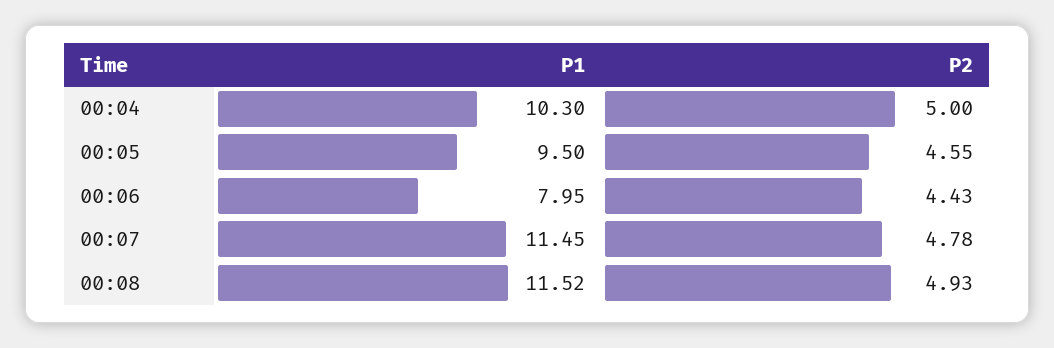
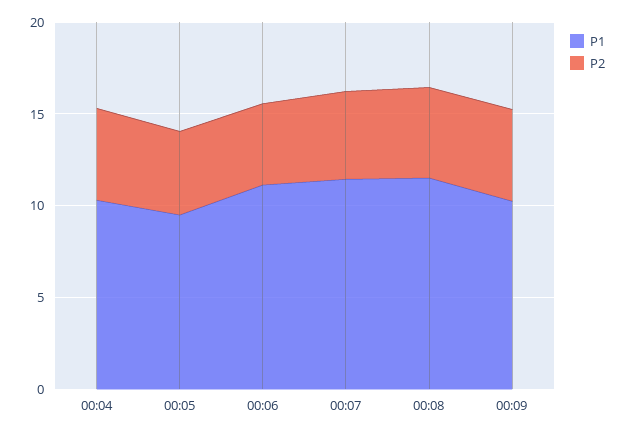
P1, 00:06: 7.95 -> 11
P1, 00:09: none -> 10
P2, 00:09: none -> 5

